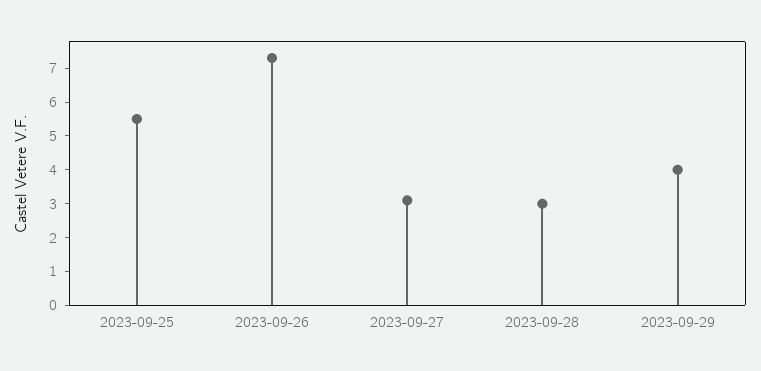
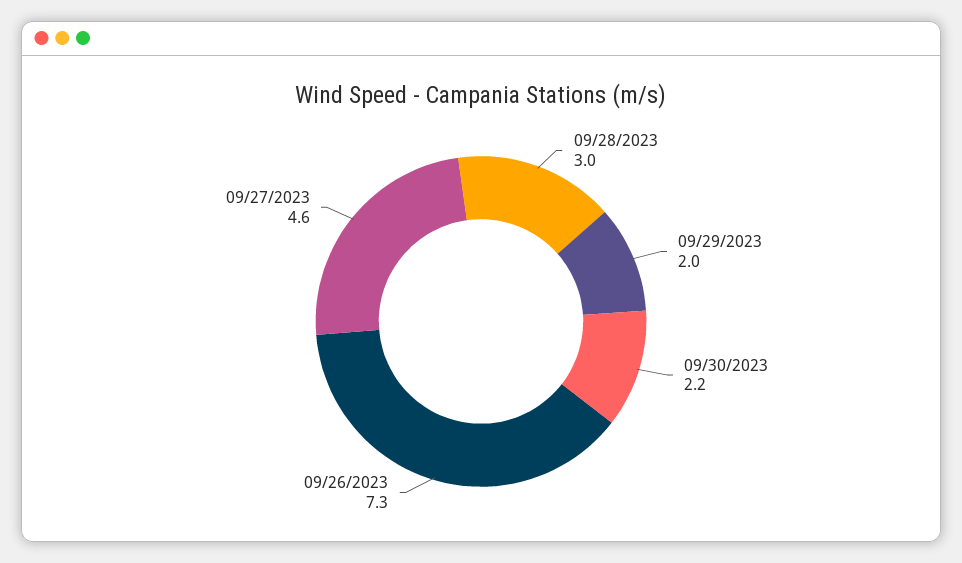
2023-09-25: 5.5 -> none
2023-09-27: 3 -> 4.6
2023-09-29: 4 -> 2
09/30/2023: none -> 2.2

